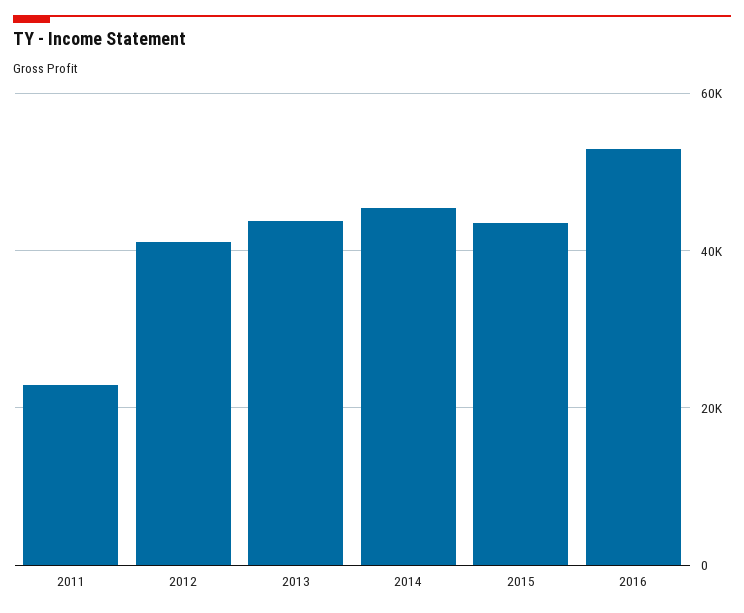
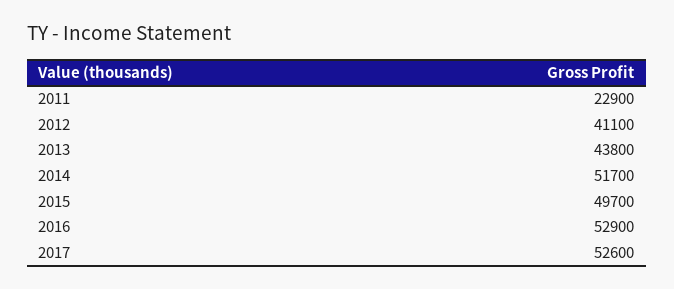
2014: 46000 -> 51700
2015: 44000 -> 49700
2017: none -> 52600

